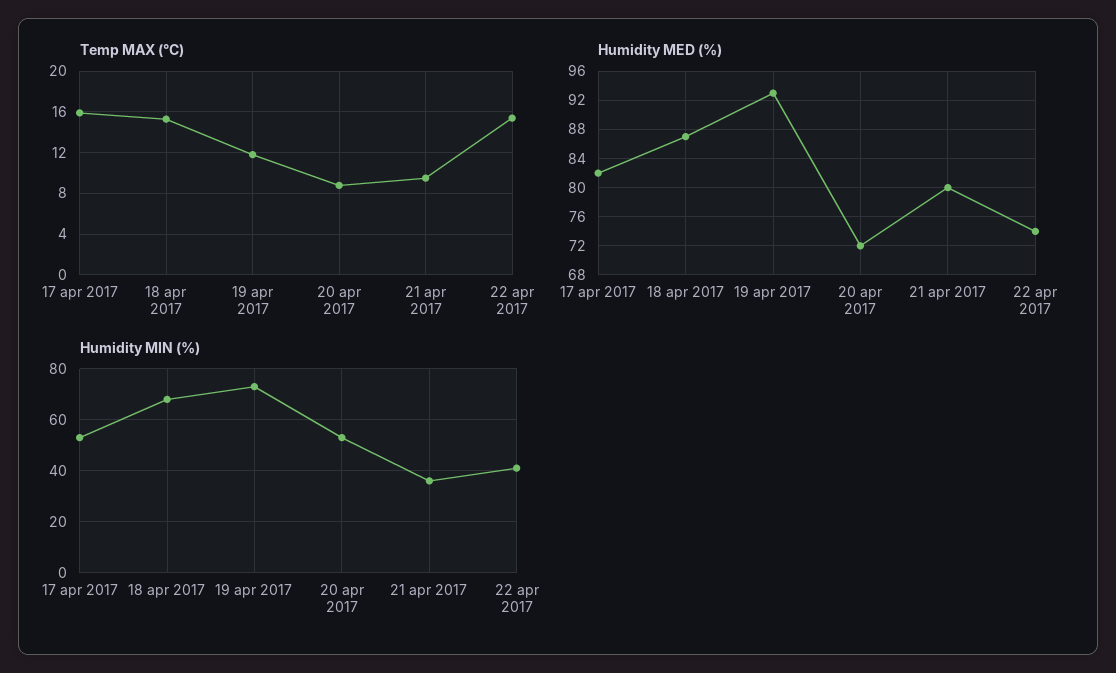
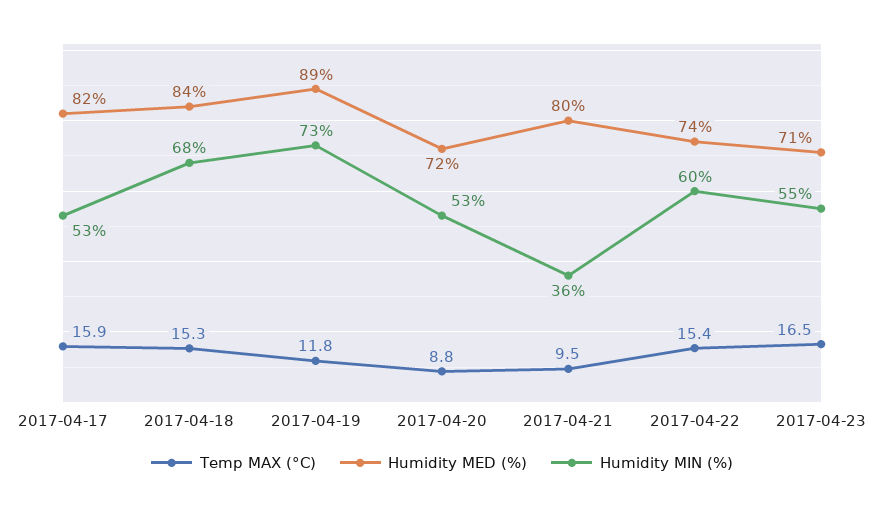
Humidity MED (%), 18 apr 2017: 87 -> 84
Humidity MED (%), 19 apr 2017: 93 -> 89
Humidity MIN (%), 22 apr 2017: 40 -> 60
Temp MAX (°C), 2017-04-23: none -> 16.5
Humidity MED (%), 2017-04-23: none -> 71
Humidity MIN (%), 2017-04-23: none -> 55

